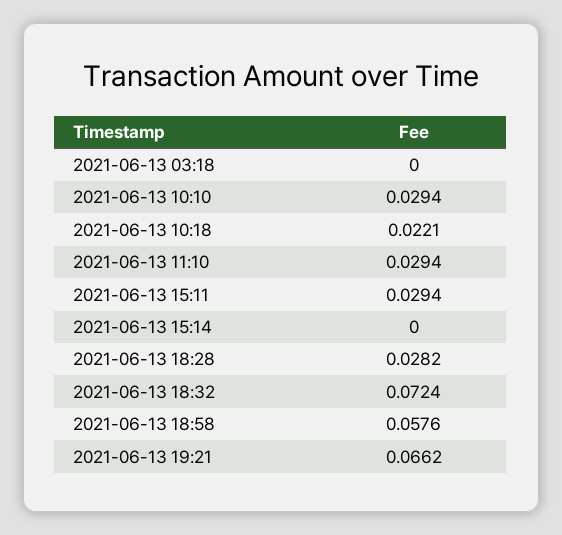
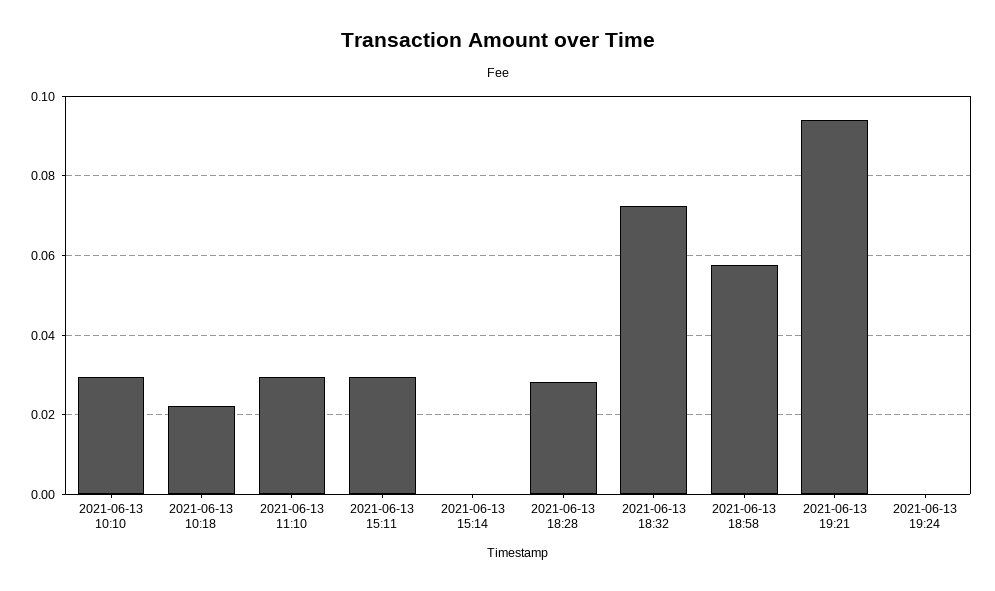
2021-06-13 03:18: 0 -> none
2021-06-13 19:21: 0.0662 -> 0.094
2021-06-13 19:24: none -> 0

